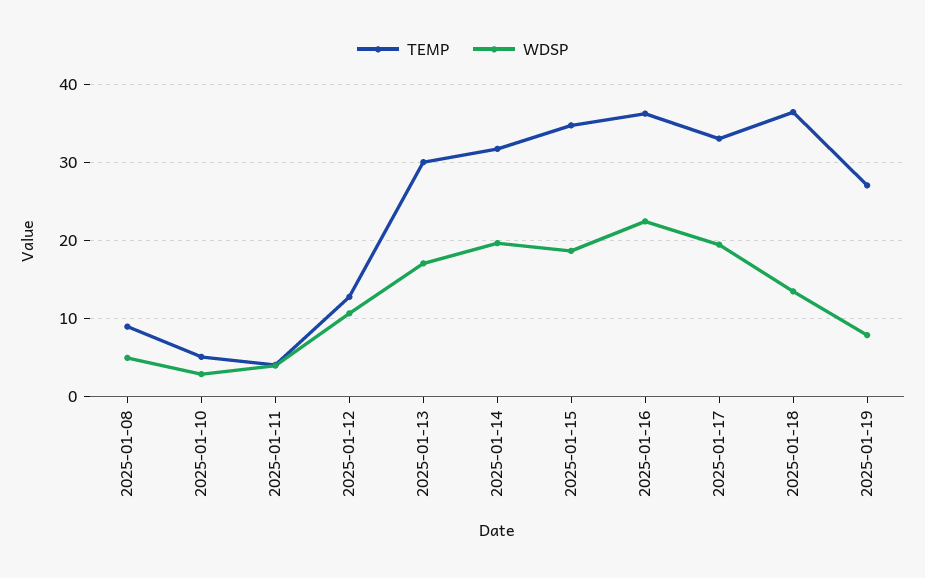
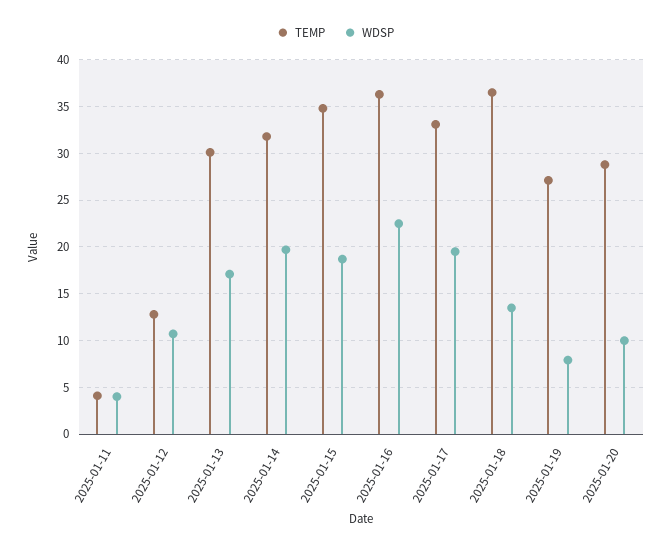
TEMP, 2025-01-08: 9 -> none
WDSP, 2025-01-08: 5 -> none
TEMP, 2025-01-10: 5 -> none
WDSP, 2025-01-10: 3 -> none
TEMP, 2025-01-20: none -> 29
WDSP, 2025-01-20: none -> 10

